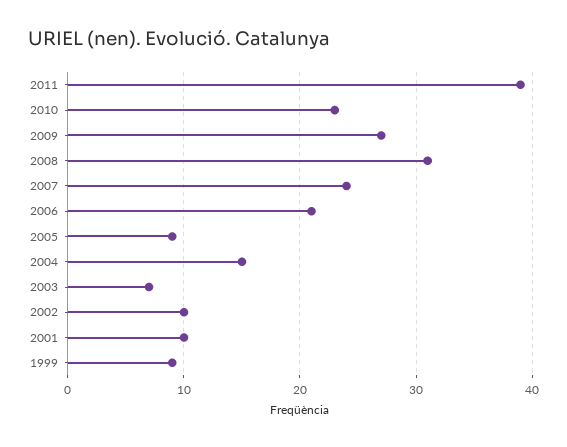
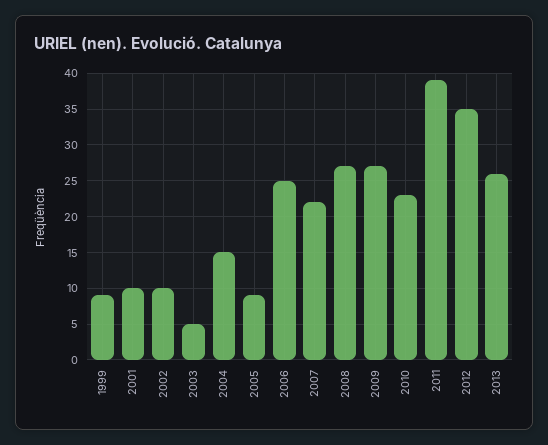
2008: 31 -> 27
2007: 24 -> 22
2006: 21 -> 25
2003: 7 -> 5
2012: none -> 35
2013: none -> 26

